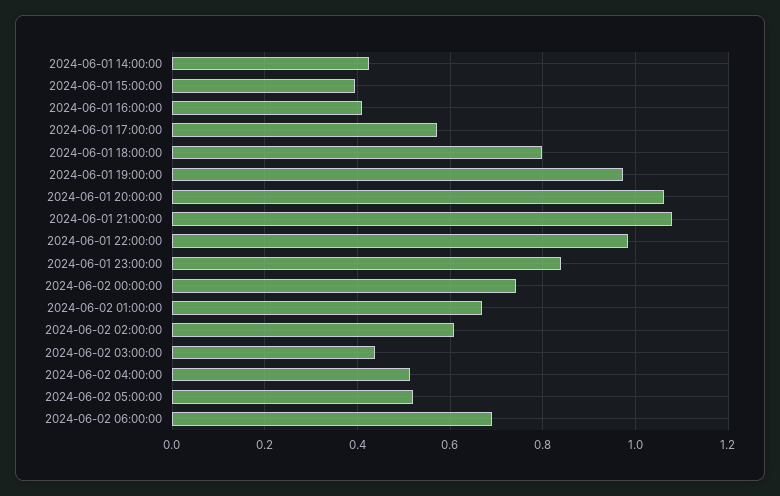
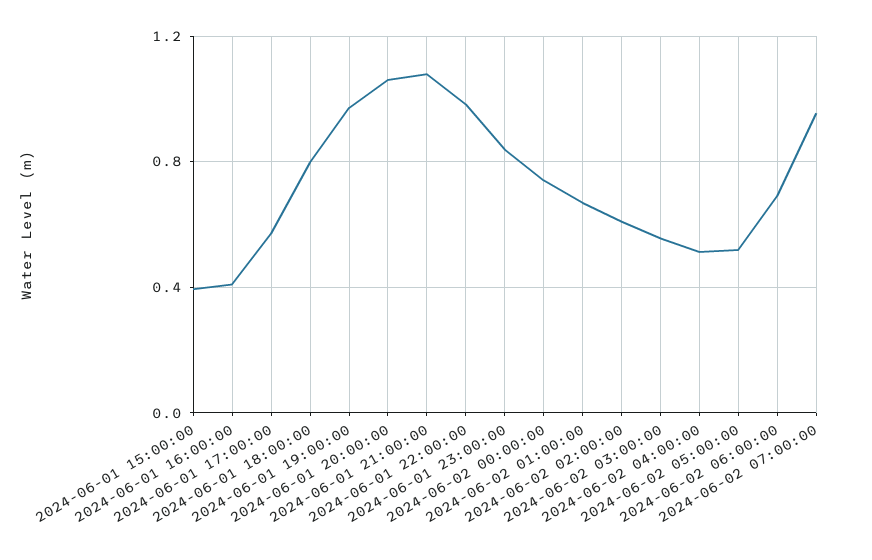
2024-06-01 14:00:00: 0.42 -> none
2024-06-02 03:00:00: 0.44 -> 0.55
2024-06-02 07:00:00: none -> 0.95

